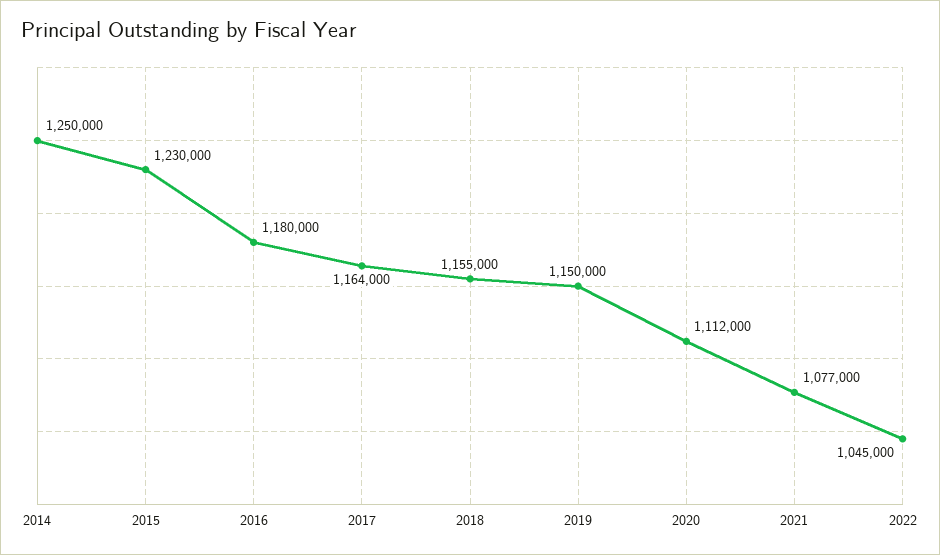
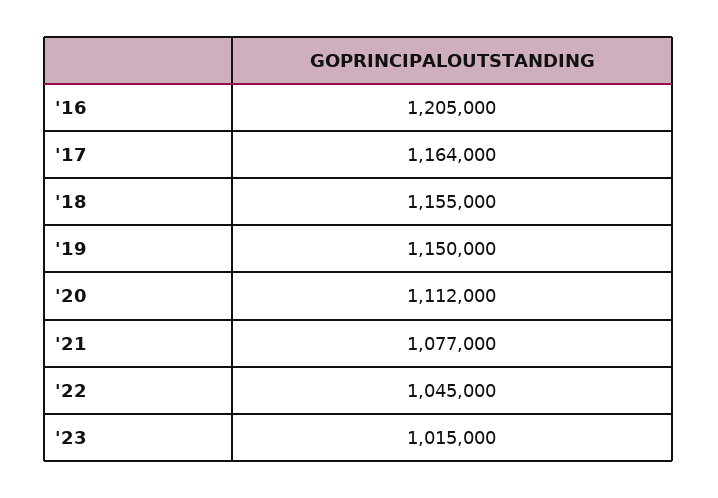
2014: 1250000 -> none
2015: 1230000 -> none
2016: 1180000 -> 1205000
'23: none -> 1015000

